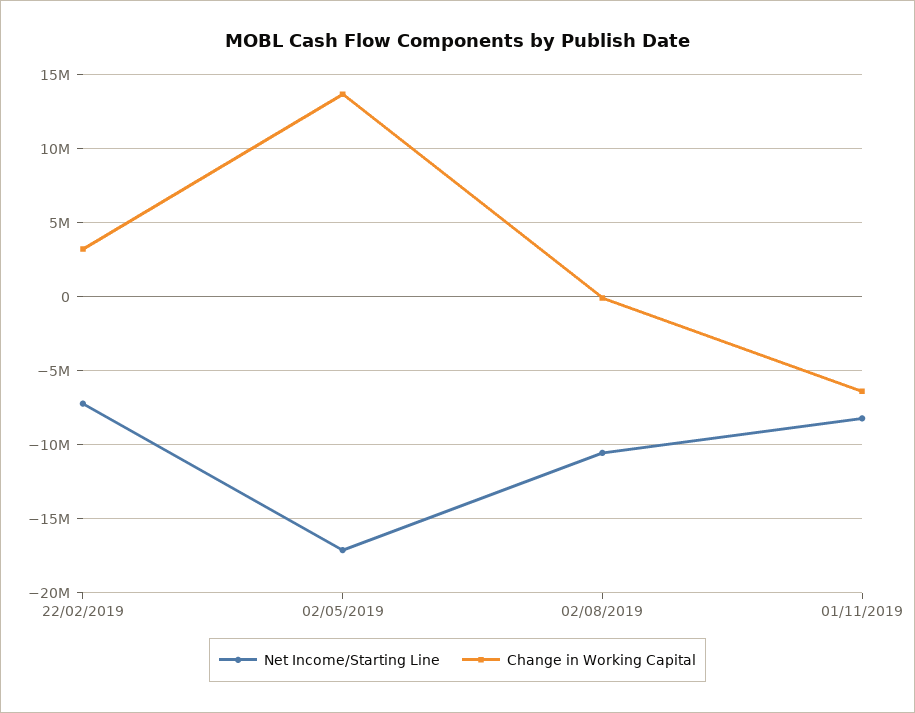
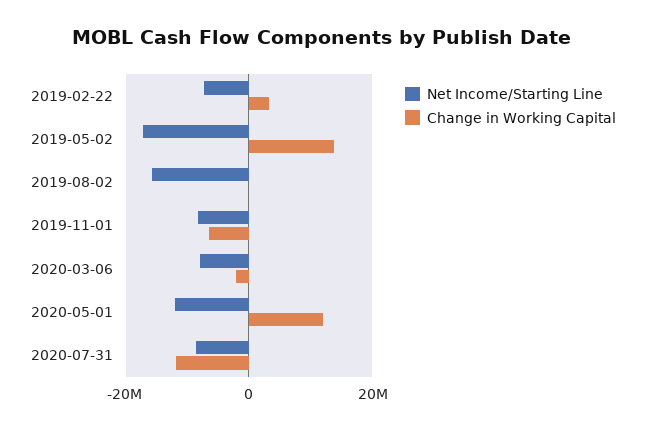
Net Income/Starting Line, 02/08/2019: -10500000 -> -16000000
Net Income/Starting Line, 2020-03-06: none -> -8000000
Change in Working Capital, 2020-03-06: none -> -2000000
Net Income/Starting Line, 2020-05-01: none -> -12000000
Change in Working Capital, 2020-05-01: none -> 12000000
Net Income/Starting Line, 2020-07-31: none -> -8000000
Change in Working Capital, 2020-07-31: none -> -12000000

